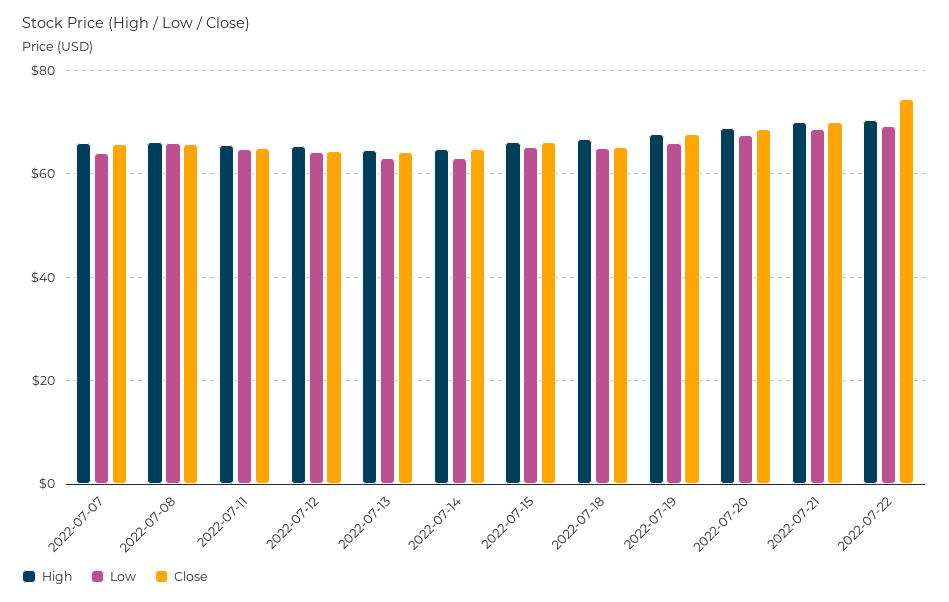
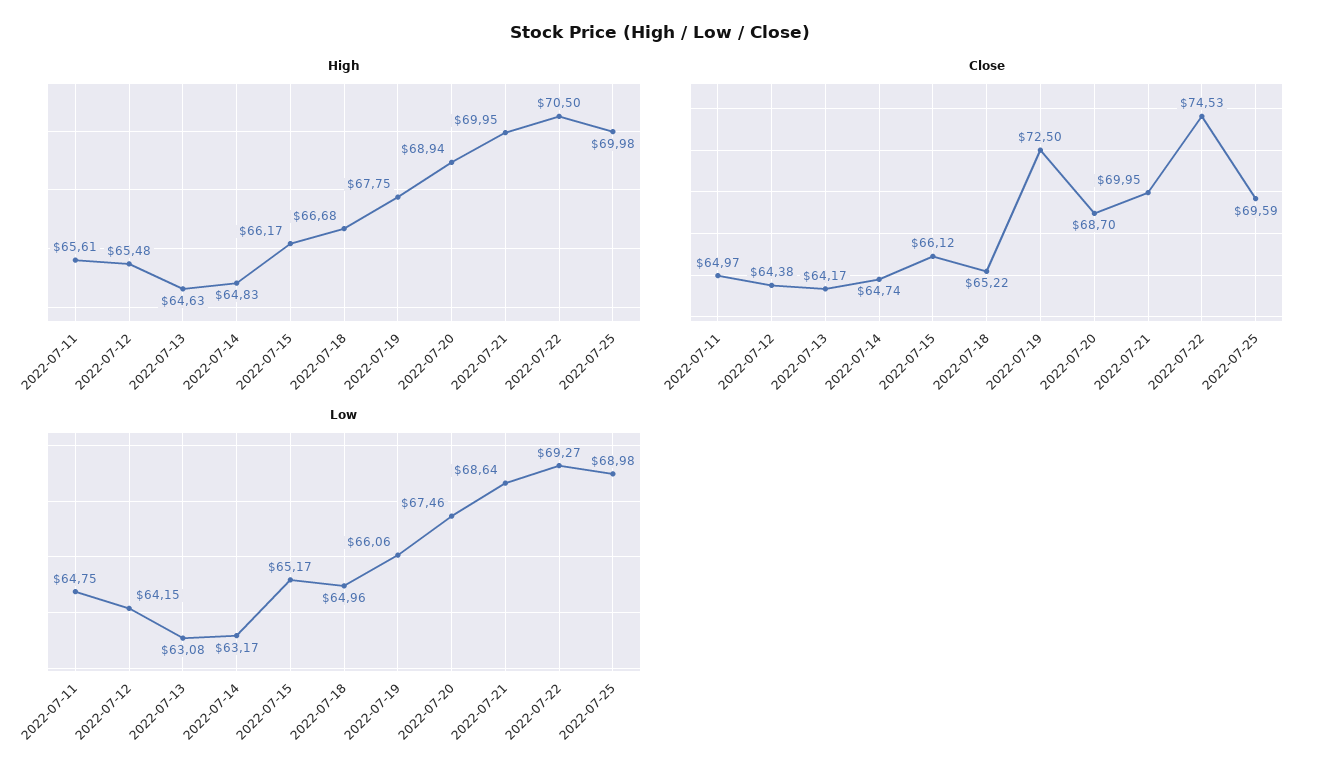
High, 2022-07-07: 66 -> none
Low, 2022-07-07: 64 -> none
Close, 2022-07-07: 66 -> none
High, 2022-07-08: 66 -> none
Low, 2022-07-08: 66 -> none
Close, 2022-07-08: 66 -> none
Close, 2022-07-19: 68 -> 72.5
High, 2022-07-25: none -> 69.98
Close, 2022-07-25: none -> 69.59
Low, 2022-07-25: none -> 68.98

